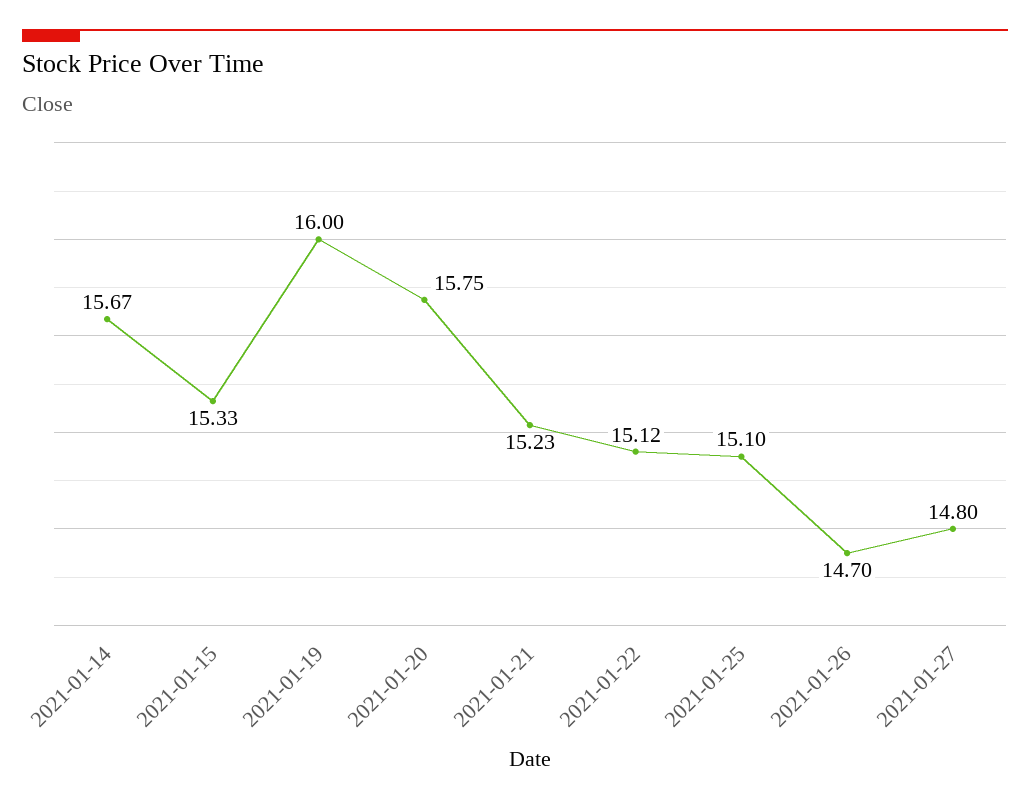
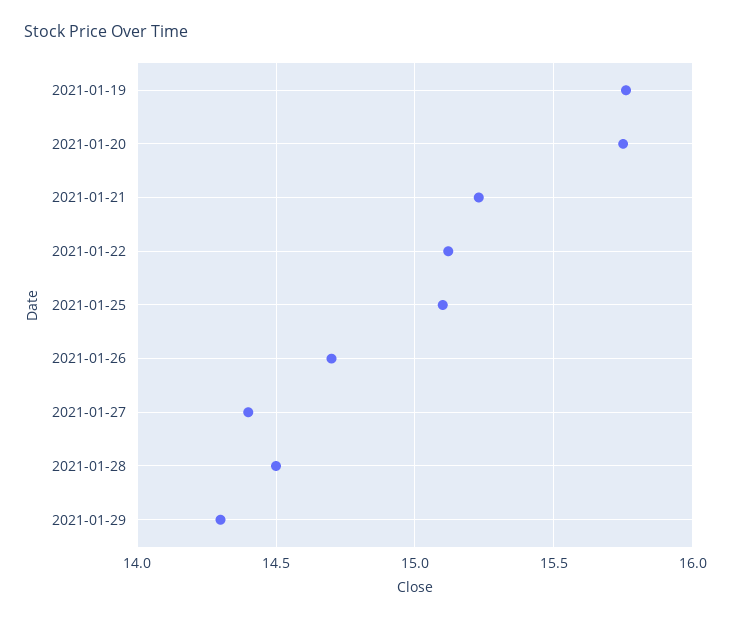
2021-01-14: 15.67 -> none
2021-01-15: 15.33 -> none
2021-01-19: 16 -> 15.75
2021-01-27: 14.8 -> 14.4
2021-01-28: none -> 14.5
2021-01-29: none -> 14.3

